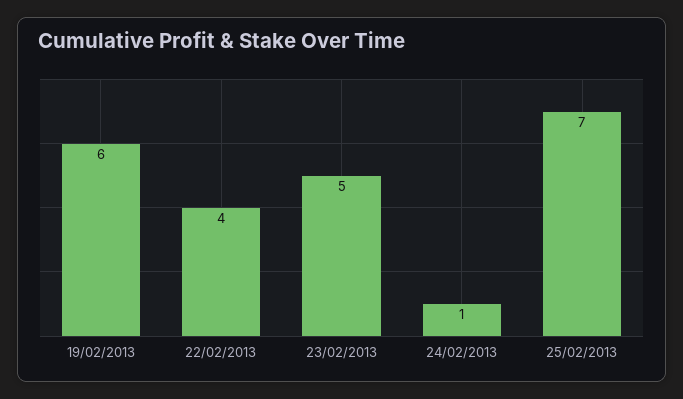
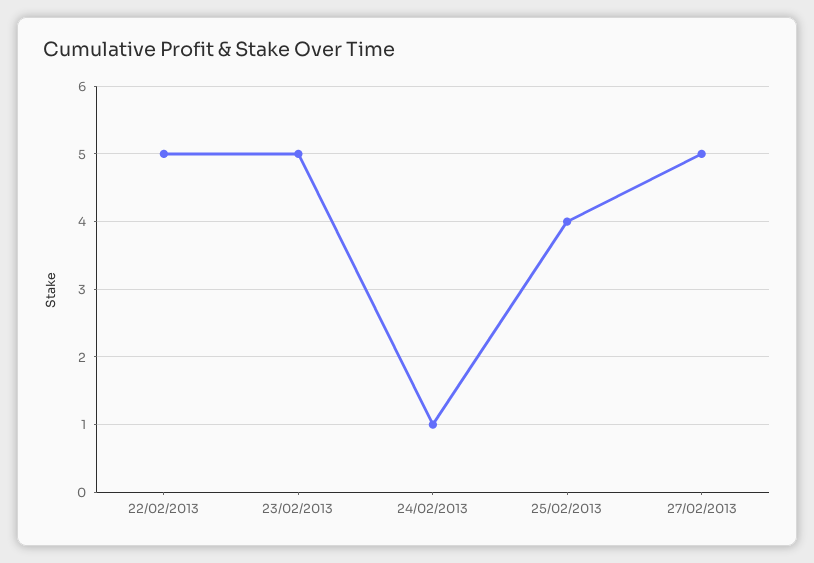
19/02/2013: 6 -> none
22/02/2013: 4 -> 5
25/02/2013: 7 -> 4
27/02/2013: none -> 5

